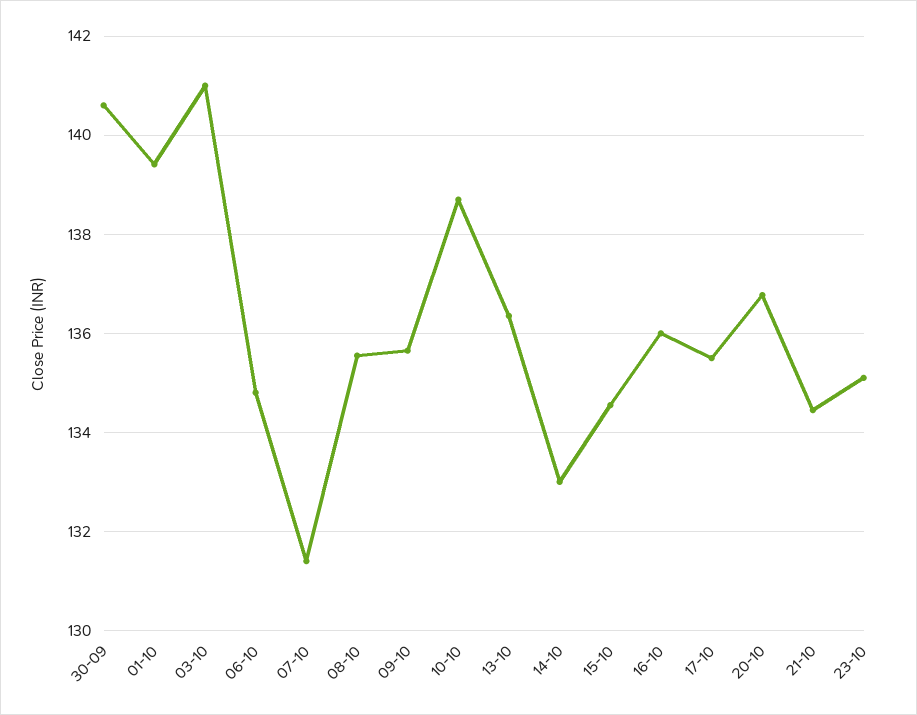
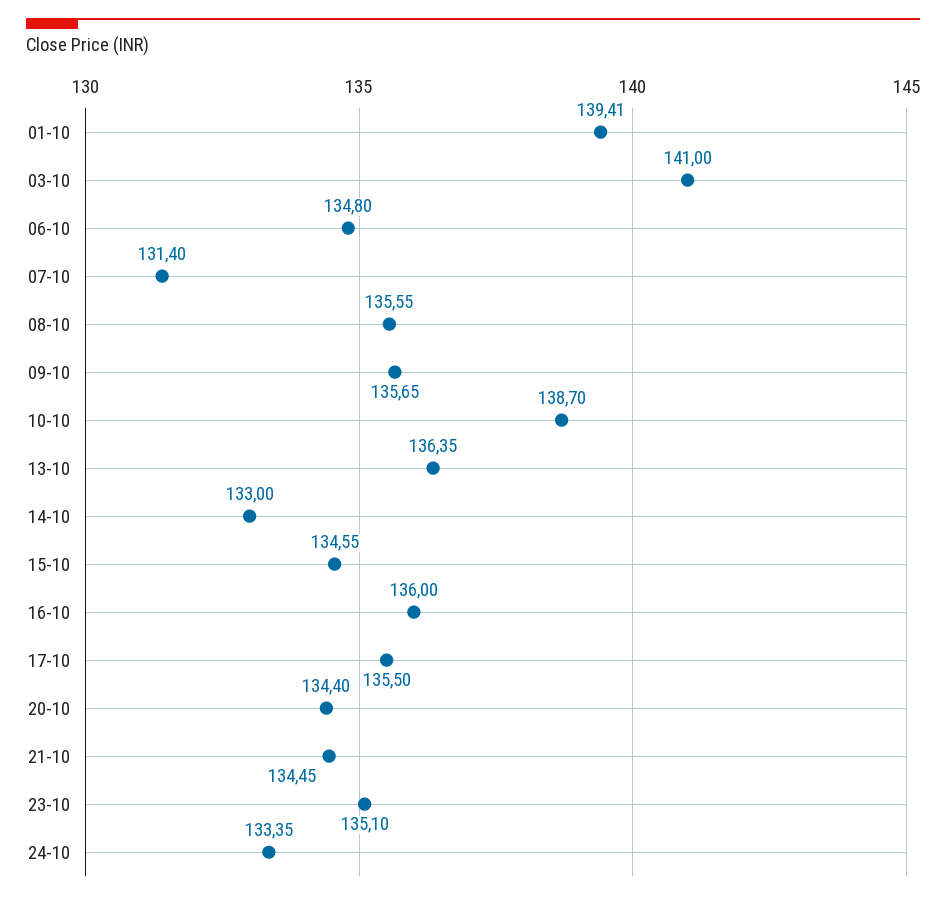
30-09: 140.6 -> none
20-10: 136.8 -> 134.4
24-10: none -> 133.35

